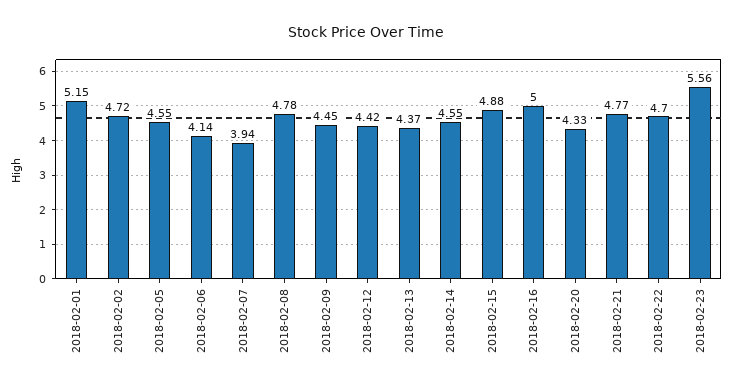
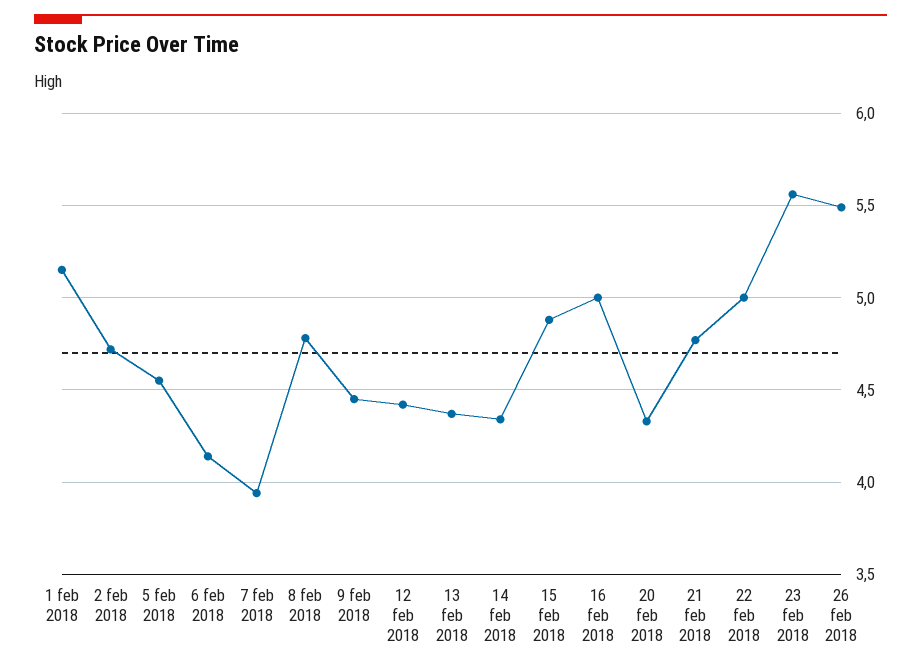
2018-02-14: 4.55 -> 4.35
2018-02-22: 4.7 -> 5
26 feb 2018: none -> 5.5

